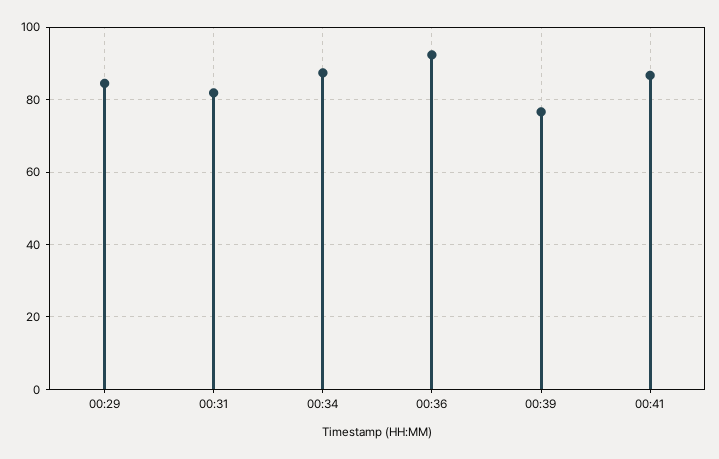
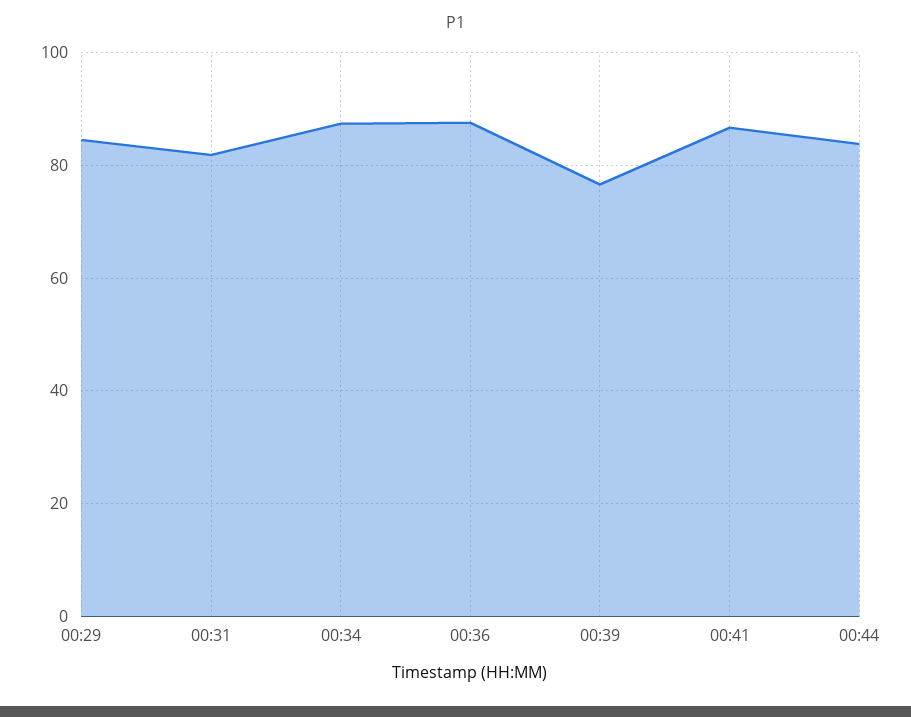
00:36: 92 -> 88
00:44: none -> 84

